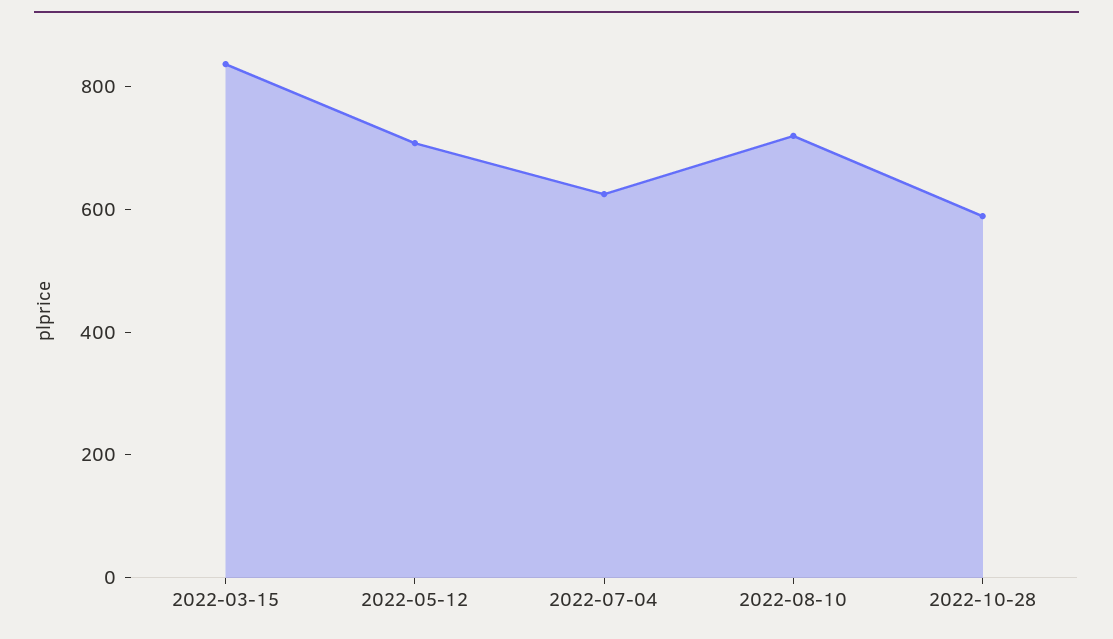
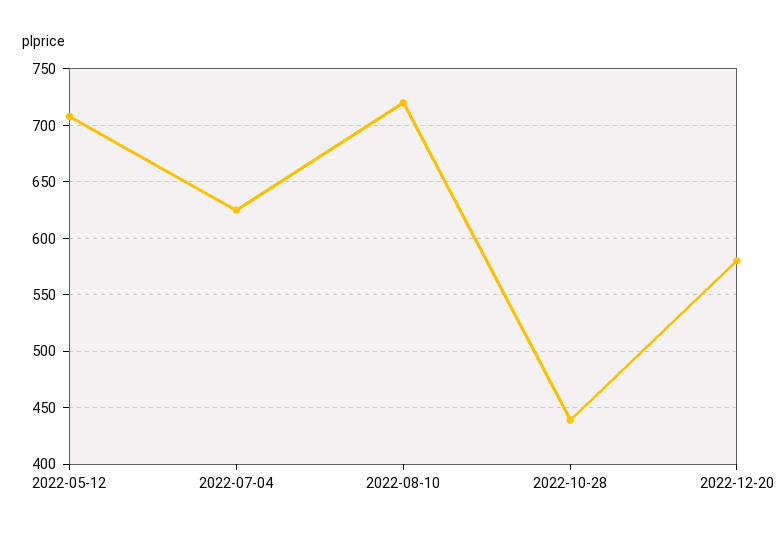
2022-03-15: 850 -> none
2022-10-28: 600 -> 440
2022-12-20: none -> 580

